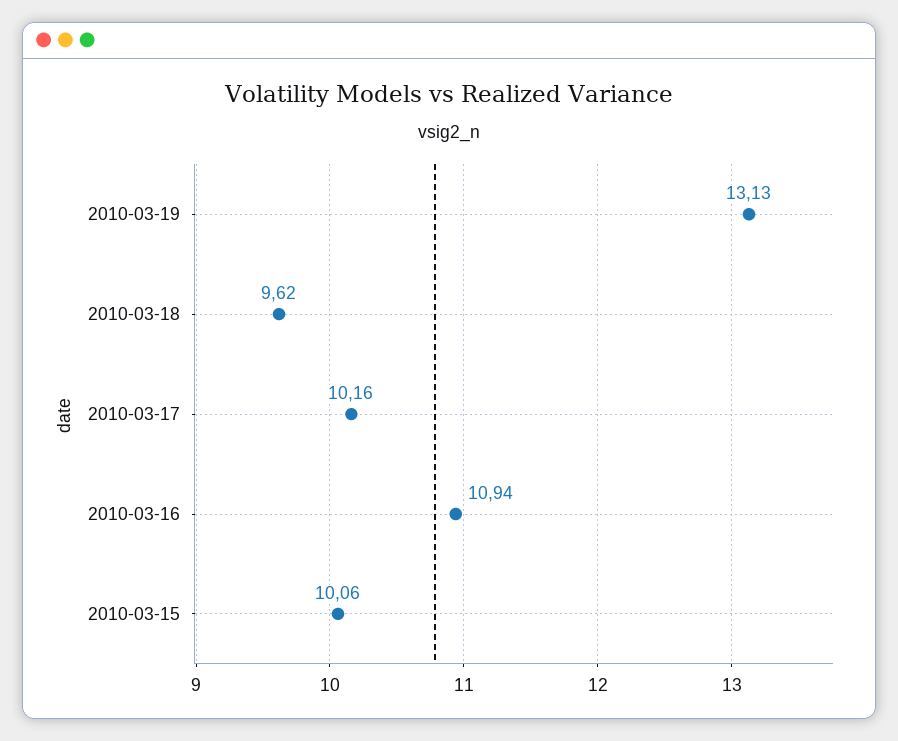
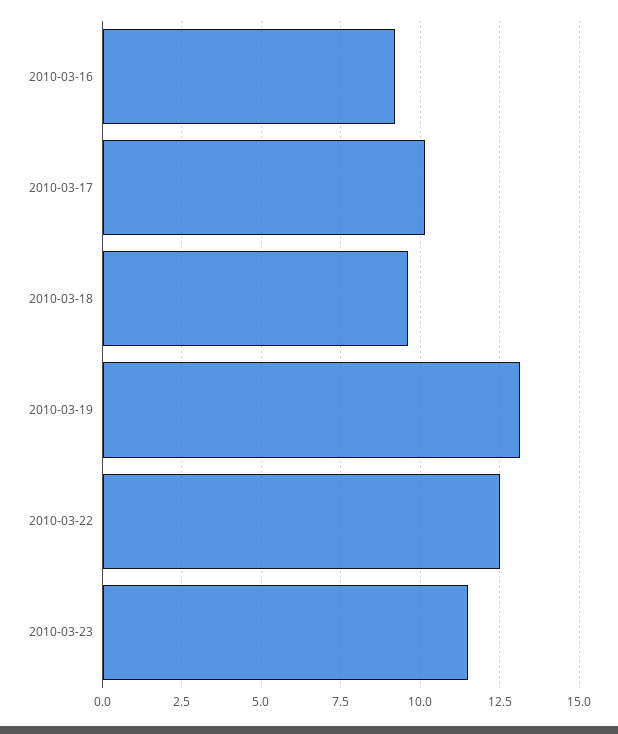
2010-03-16: 10.94 -> 9.25
2010-03-15: 10.06 -> none
2010-03-22: none -> 12.5
2010-03-23: none -> 11.5

